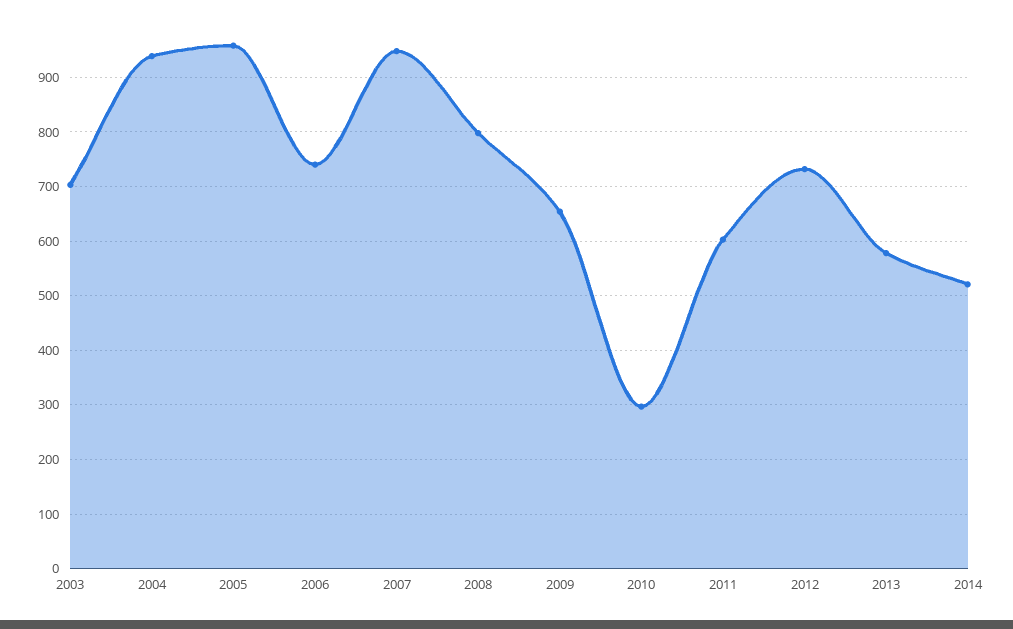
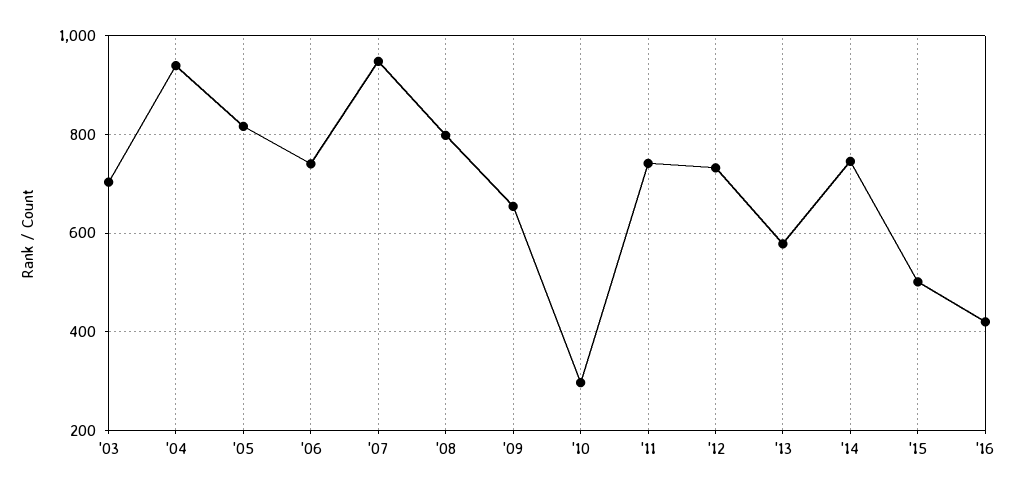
2005: 960 -> 820
2011: 600 -> 740
2014: 520 -> 740
'15: none -> 500
'16: none -> 420

